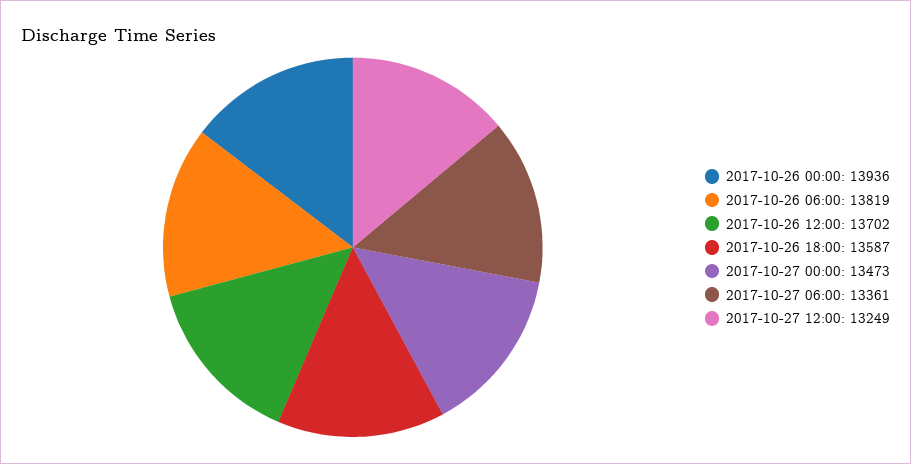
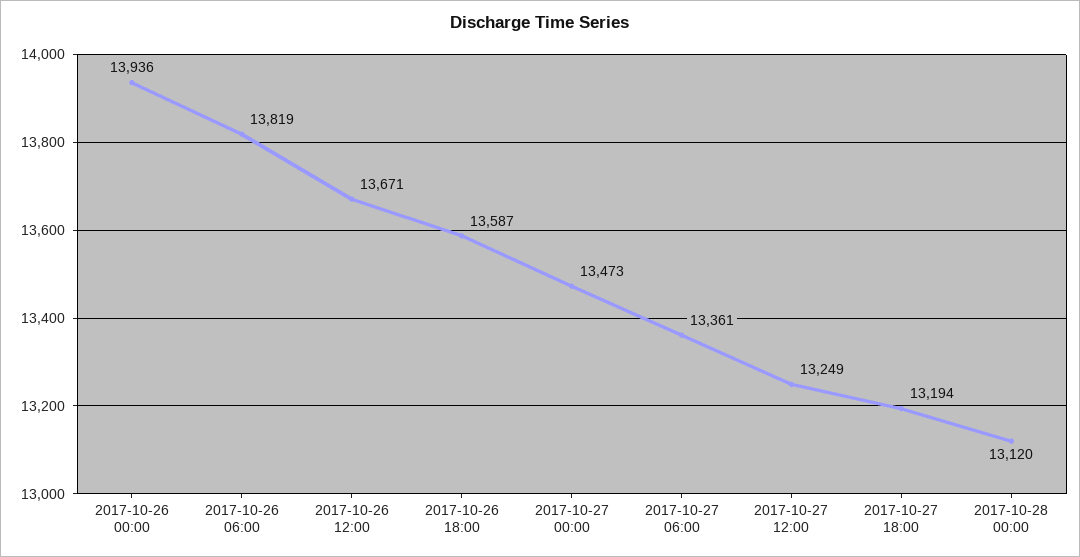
2017-10-26 12:00: 13702 -> 13671
2017-10-27 18:00: none -> 13194
2017-10-28 00:00: none -> 13120

